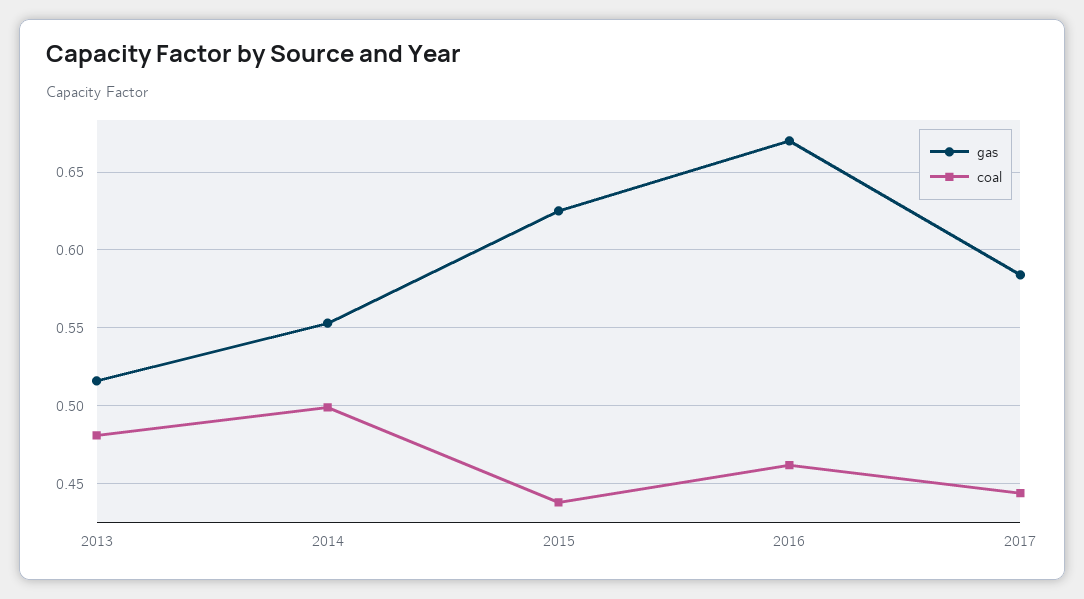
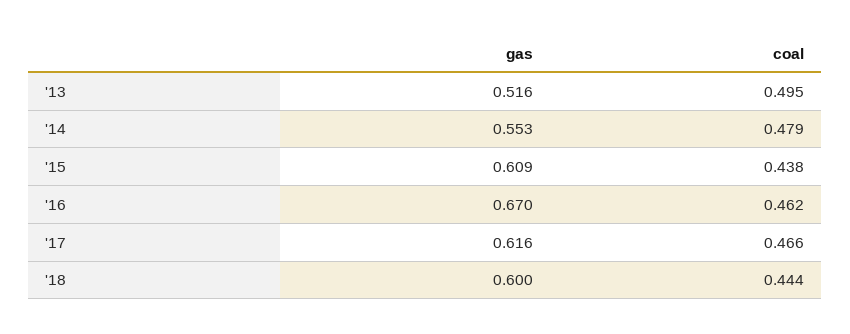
coal, 2013: 0.48 -> 0.495
coal, 2014: 0.5 -> 0.479
gas, 2015: 0.625 -> 0.609
gas, 2017: 0.585 -> 0.616
coal, 2017: 0.445 -> 0.466
gas, '18: none -> 0.6
coal, '18: none -> 0.444

